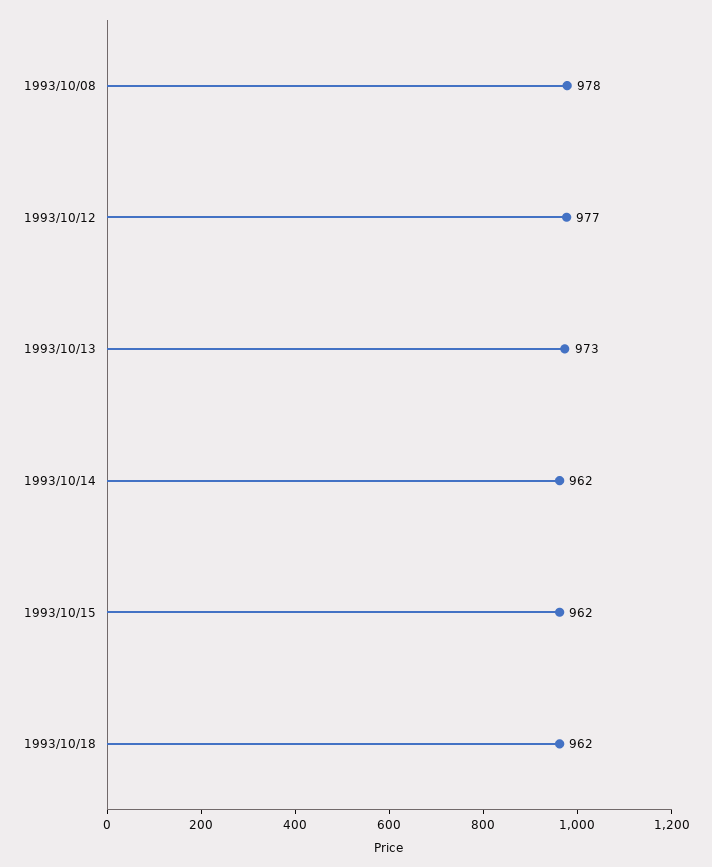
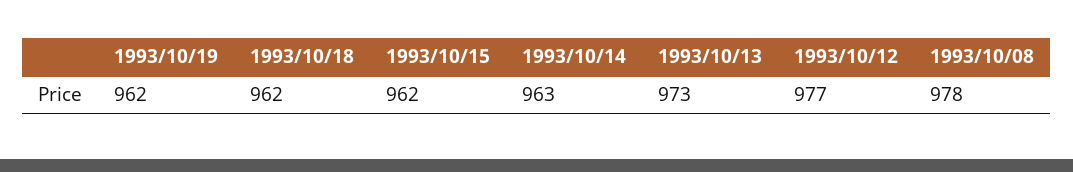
1993/10/14: 962 -> 963
1993/10/19: none -> 962

